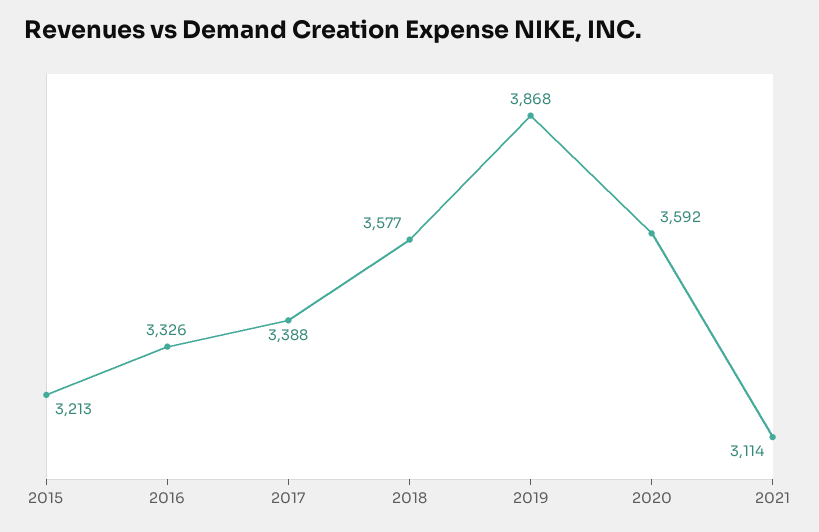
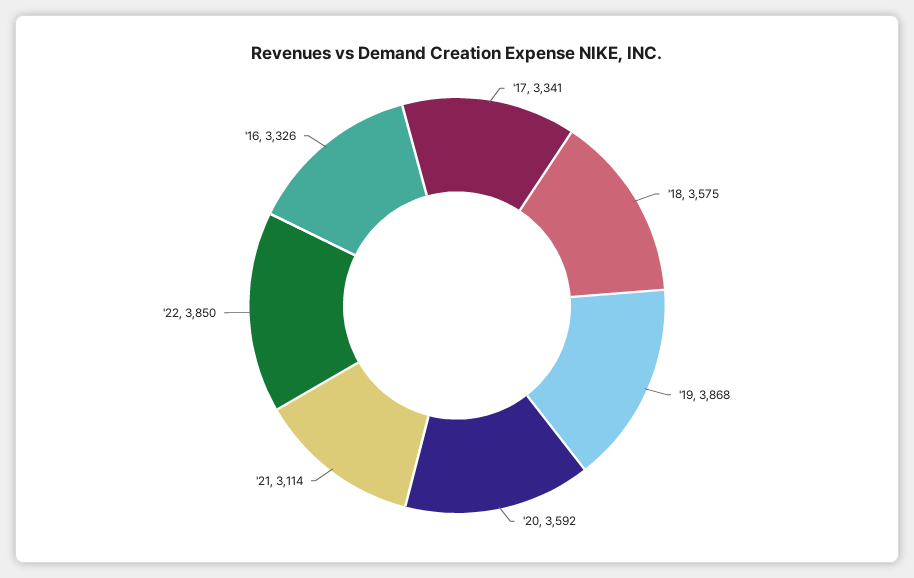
2015: 3213 -> none
2017: 3388 -> 3341
2018: 3577 -> 3575
'22: none -> 3850

